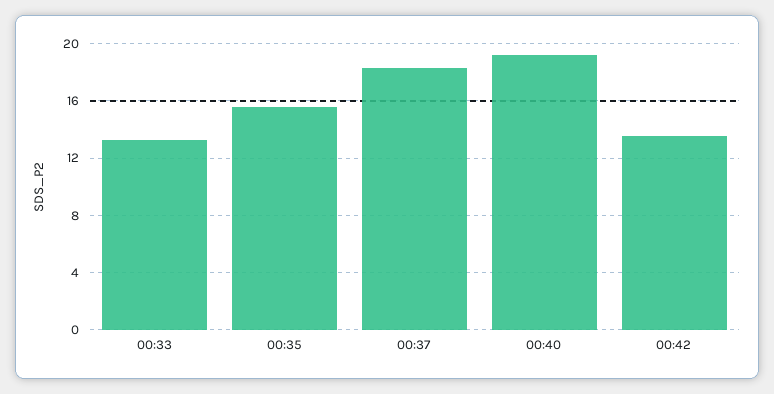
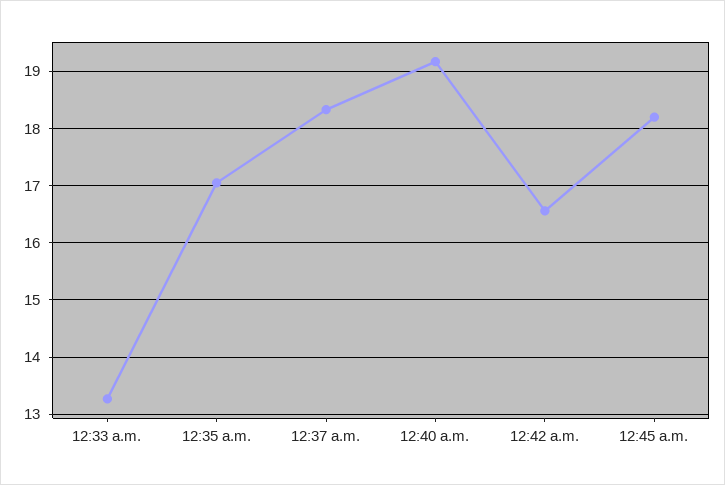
00:35: 15.5 -> 17
00:42: 13.5 -> 16.6
12:45 a.m.: none -> 18.2

